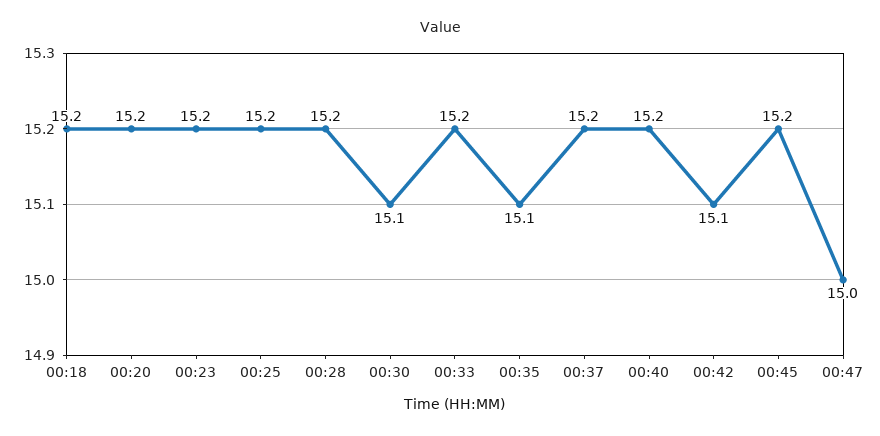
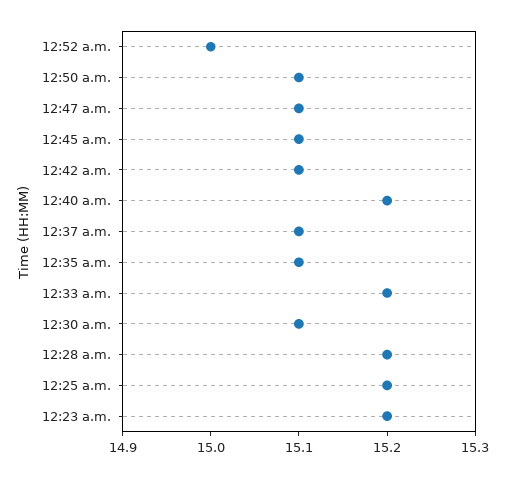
00:18: 15.2 -> none
00:20: 15.2 -> none
00:37: 15.2 -> 15.1
00:45: 15.2 -> 15.1
00:47: 15 -> 15.1
12:52 a.m.: none -> 15
12:50 a.m.: none -> 15.1

